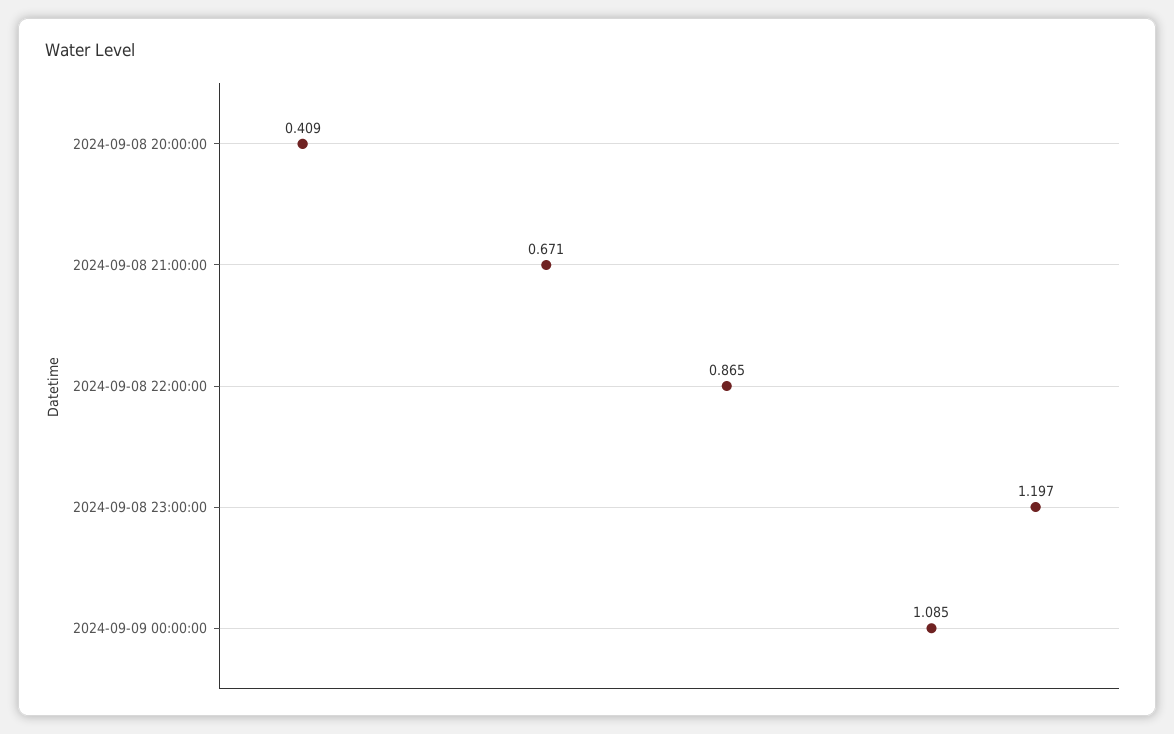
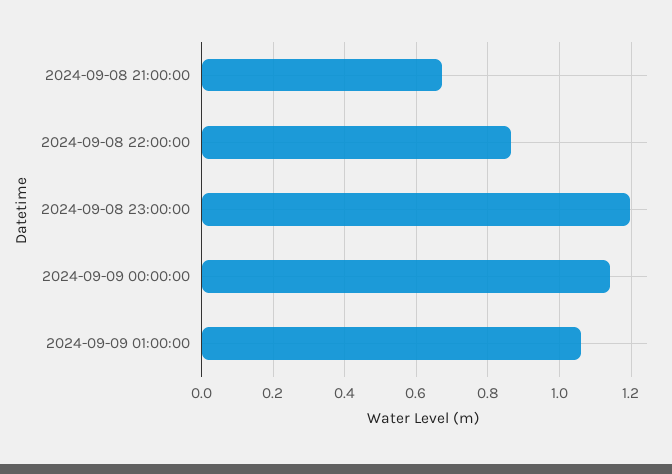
2024-09-08 20:00:00: 0.409 -> none
2024-09-09 00:00:00: 1.085 -> 1.14
2024-09-09 01:00:00: none -> 1.06

